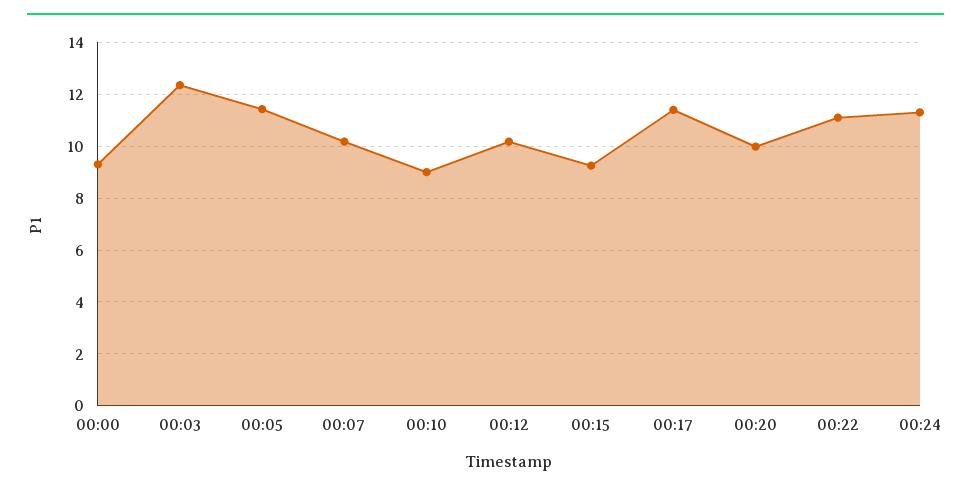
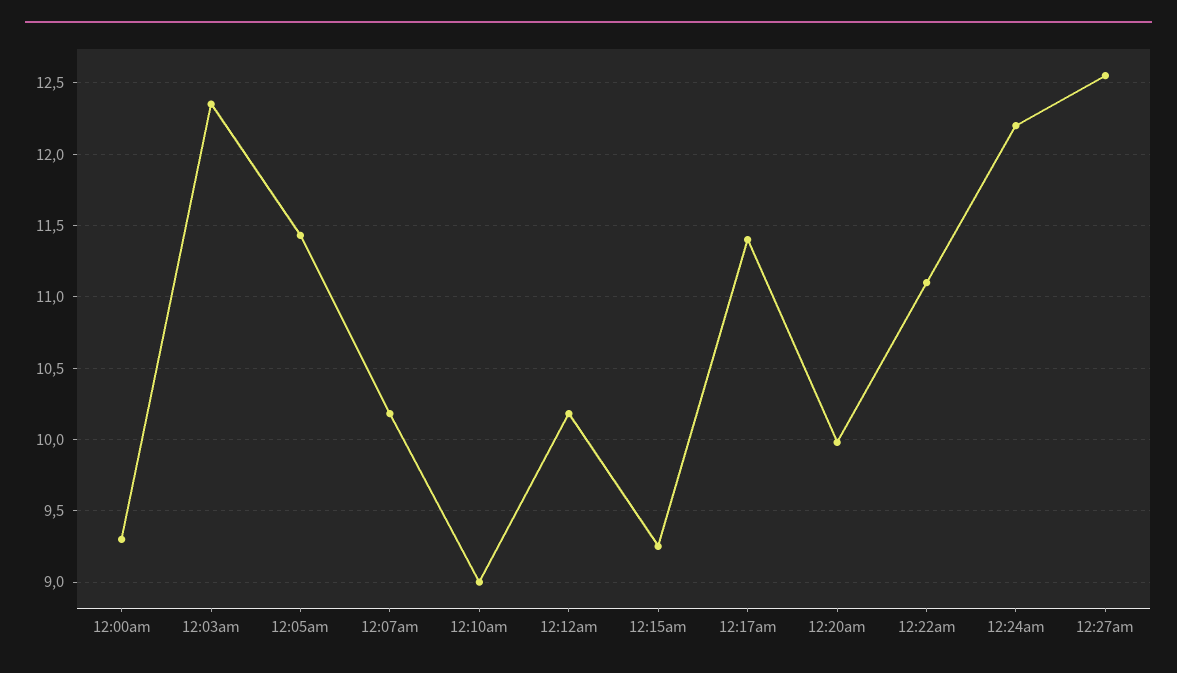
00:24: 11.25 -> 12.2
12:27am: none -> 12.55

